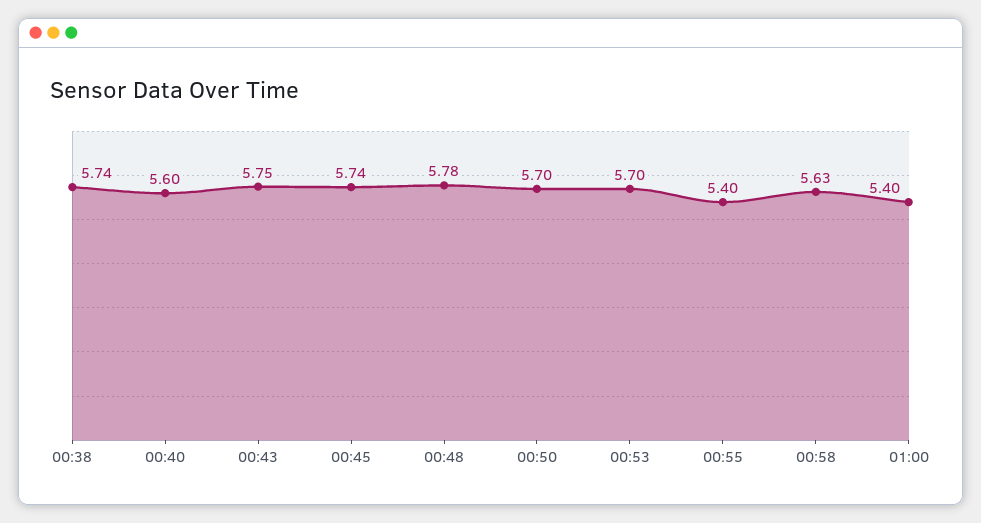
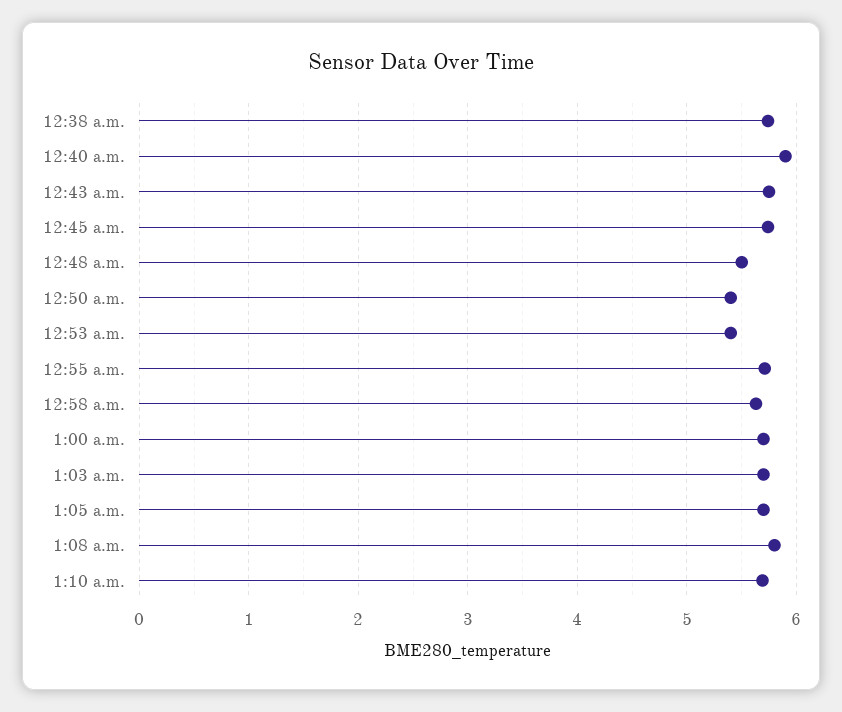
00:40: 5.6 -> 5.9
00:48: 5.78 -> 5.5
00:50: 5.7 -> 5.4
00:53: 5.7 -> 5.4
00:55: 5.4 -> 5.7
01:00: 5.4 -> 5.7
1:03 a.m.: none -> 5.7
1:05 a.m.: none -> 5.7
1:08 a.m.: none -> 5.8
1:10 a.m.: none -> 5.7

